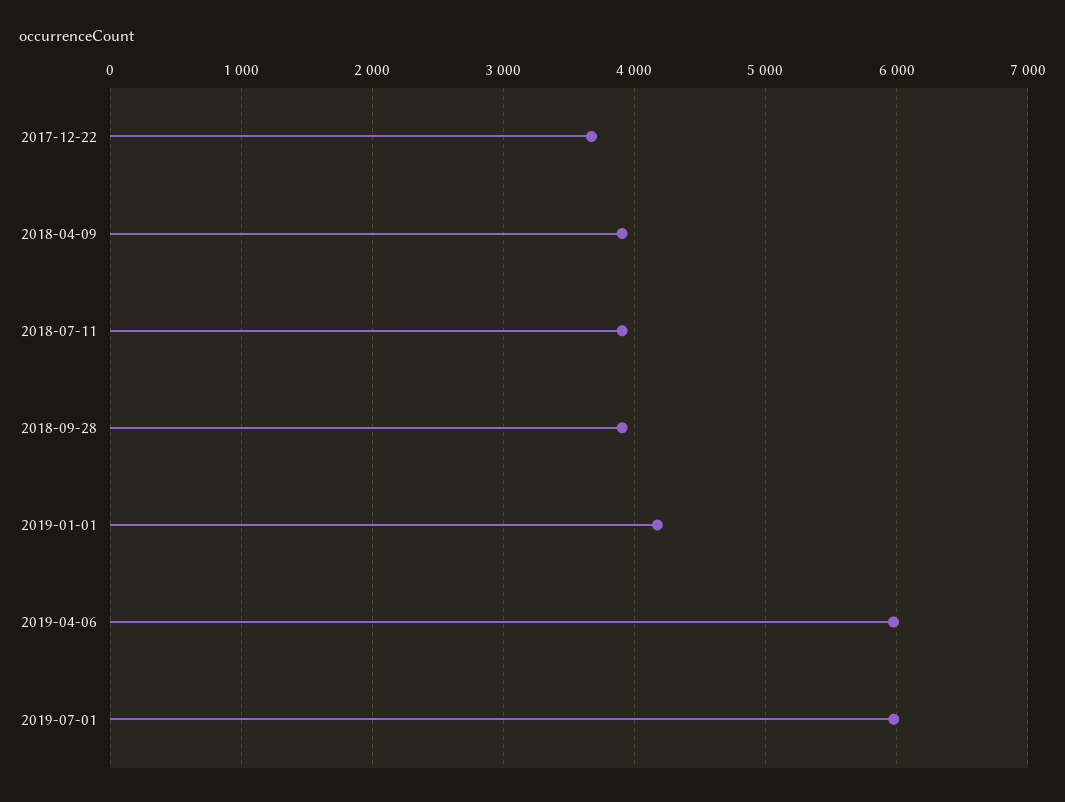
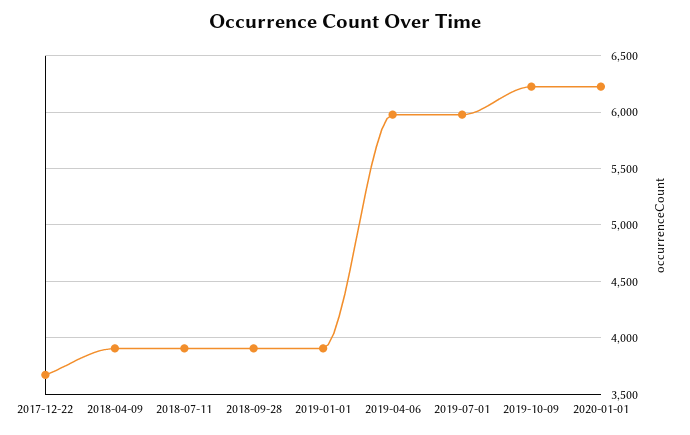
2019-01-01: 4200 -> 3900
2019-10-09: none -> 6200
2020-01-01: none -> 6200

